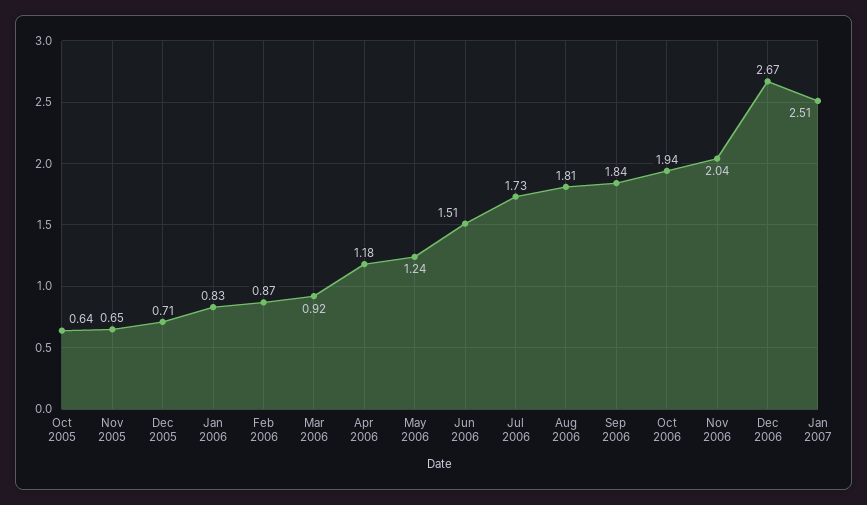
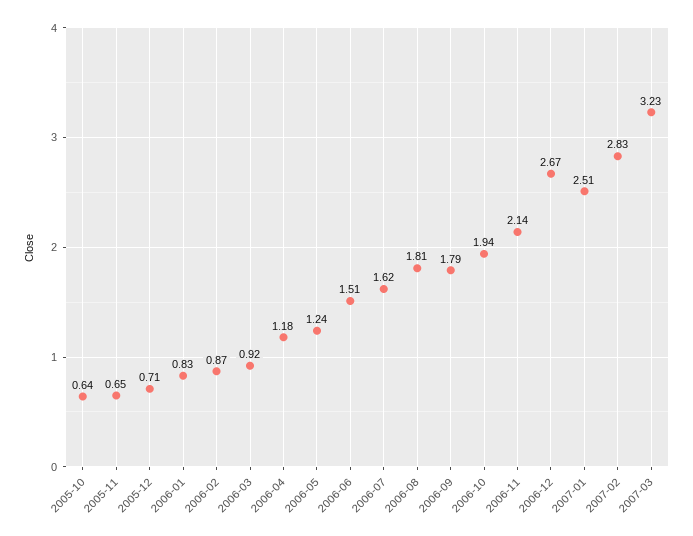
Jul 2006: 1.73 -> 1.62
Sep 2006: 1.84 -> 1.79
Nov 2006: 2.04 -> 2.14
2007-02: none -> 2.83
2007-03: none -> 3.23

